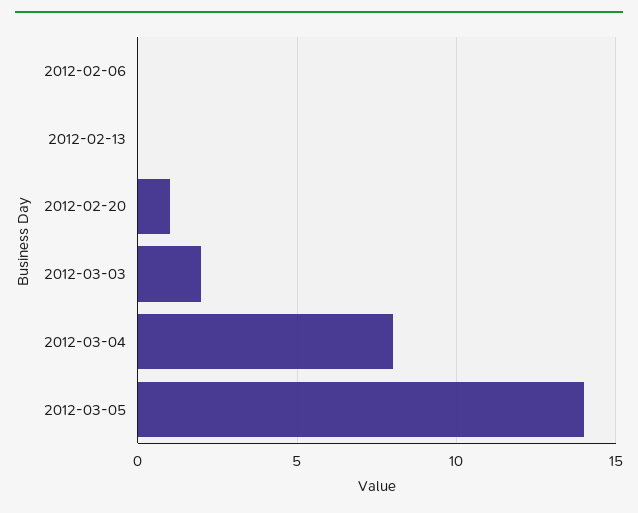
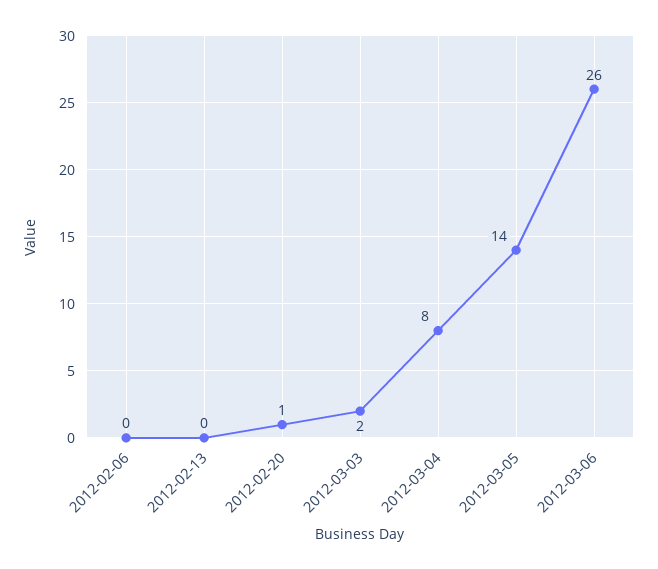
2012-03-06: none -> 26

